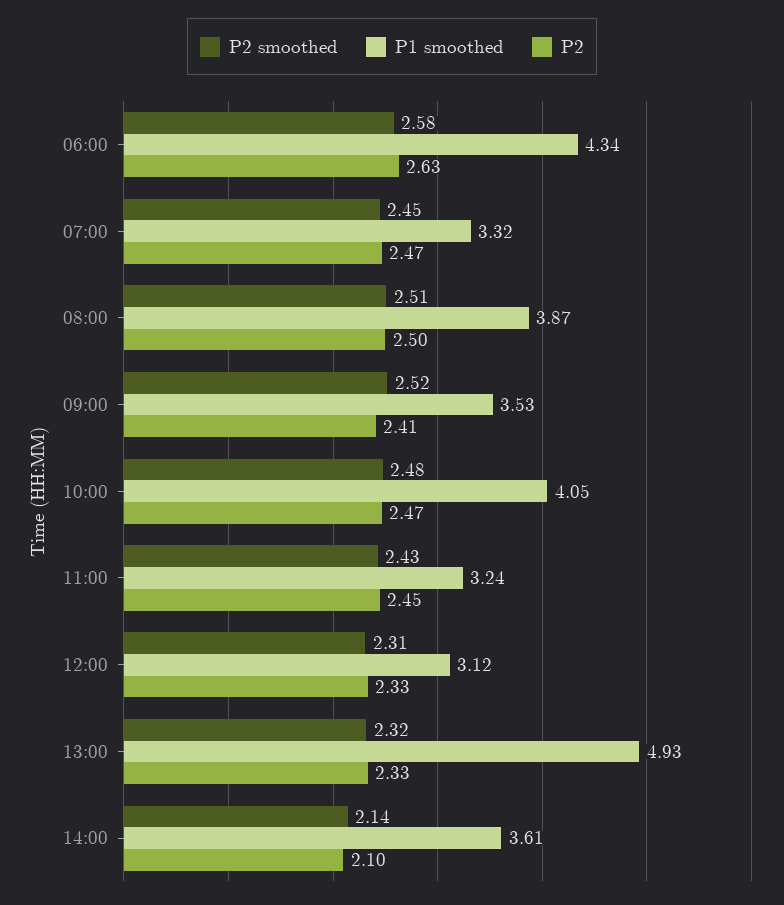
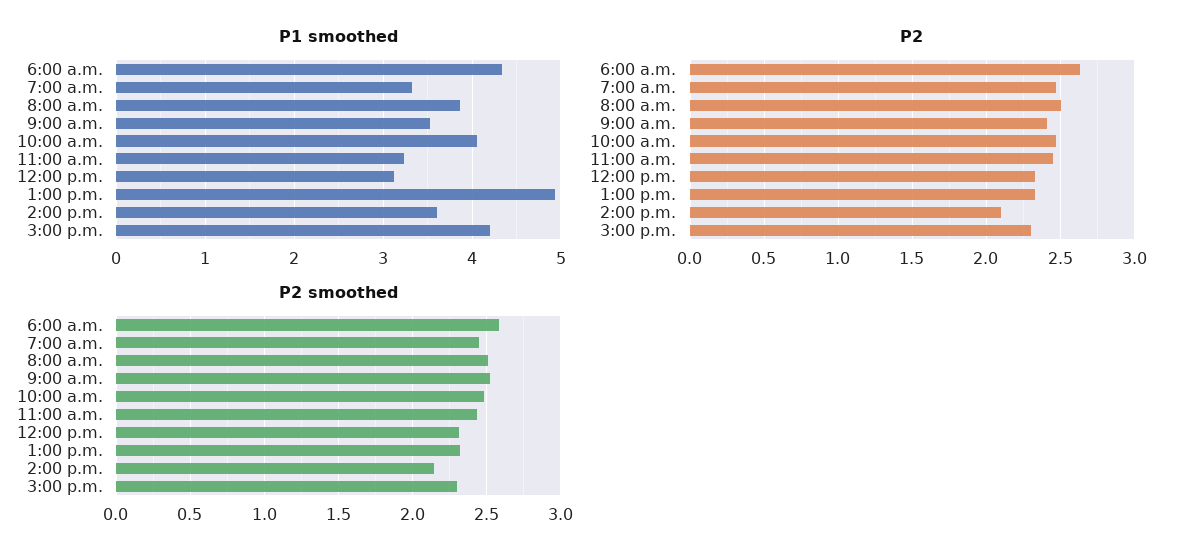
P1 smoothed, 3:00 p.m.: none -> 4.2
P2, 3:00 p.m.: none -> 2.3
P2 smoothed, 3:00 p.m.: none -> 2.3

